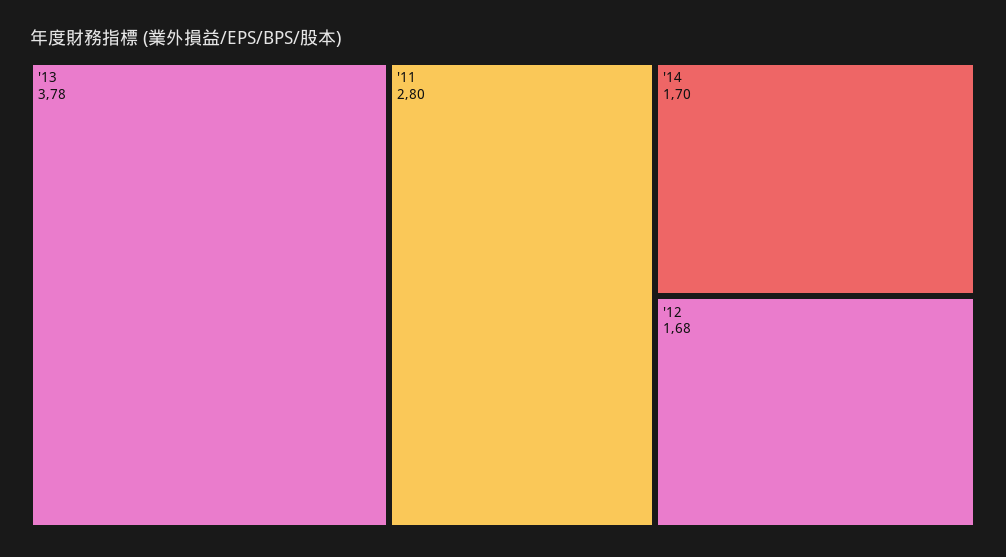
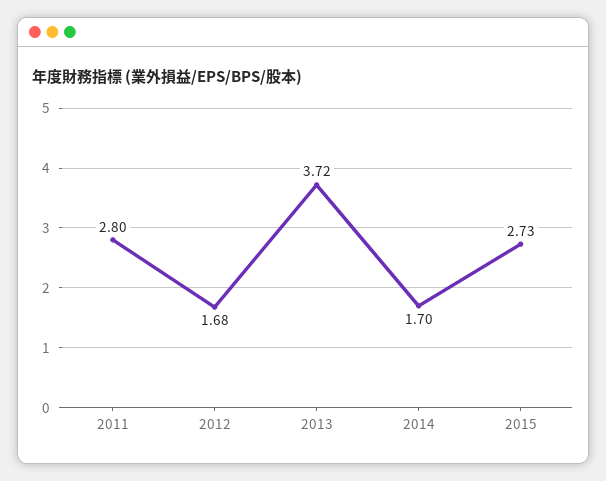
'13: 3.78 -> 3.72
2015: none -> 2.73

